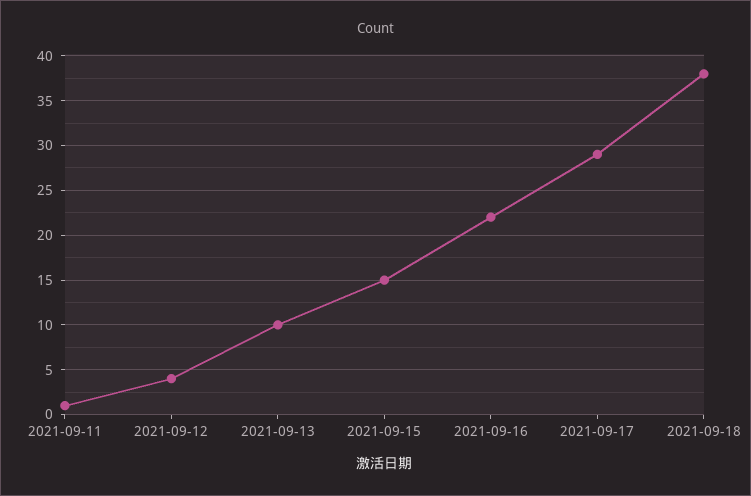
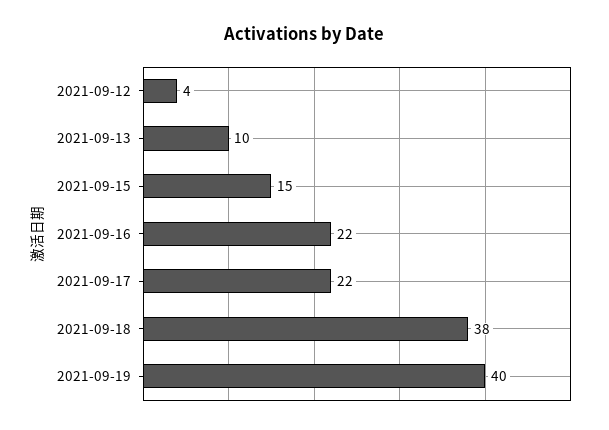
2021-09-11: 1 -> none
2021-09-17: 29 -> 22
2021-09-19: none -> 40

